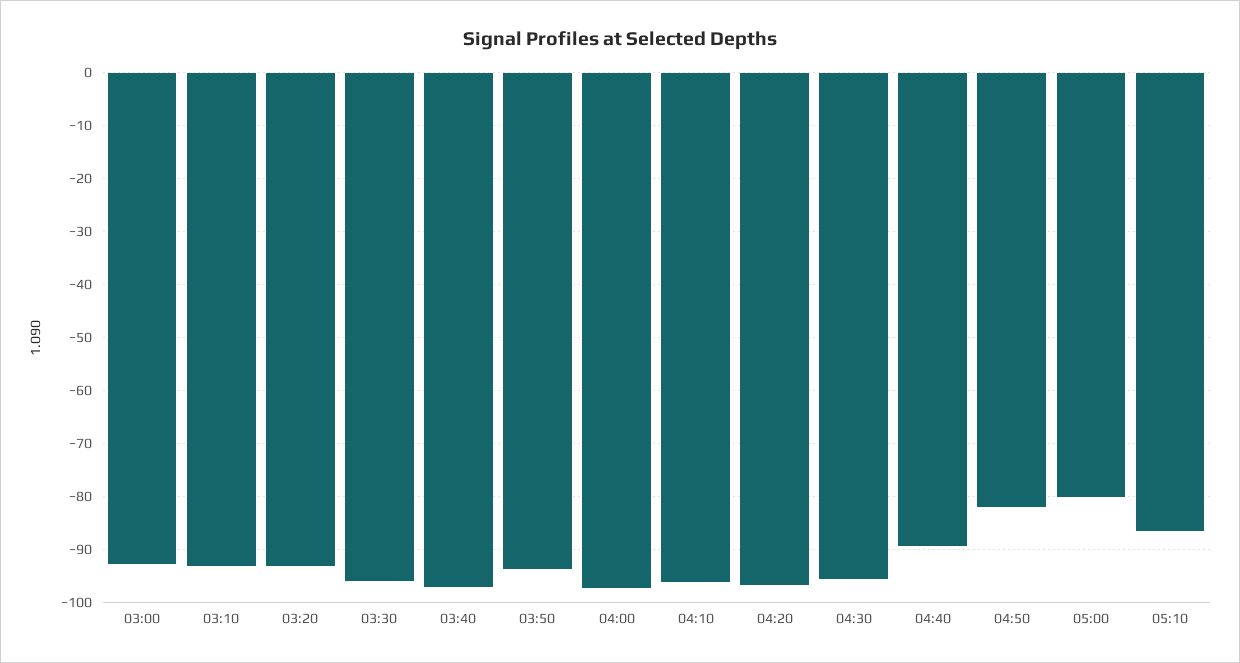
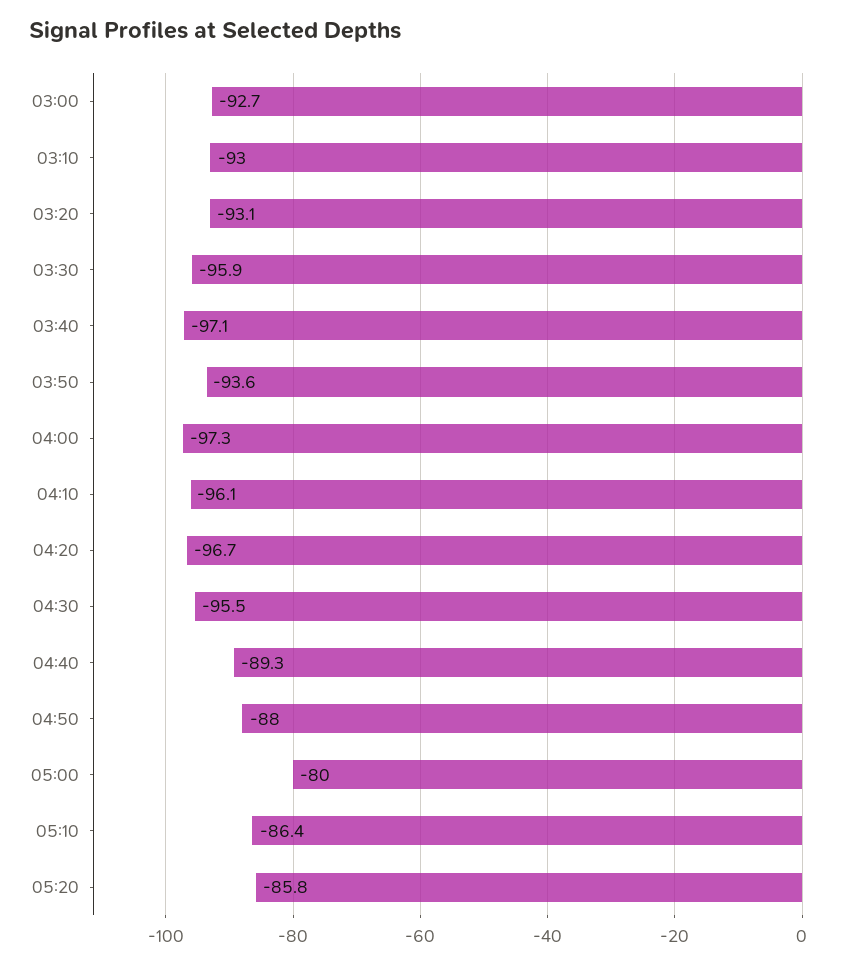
04:50: -82 -> -88
05:20: none -> -85.8

